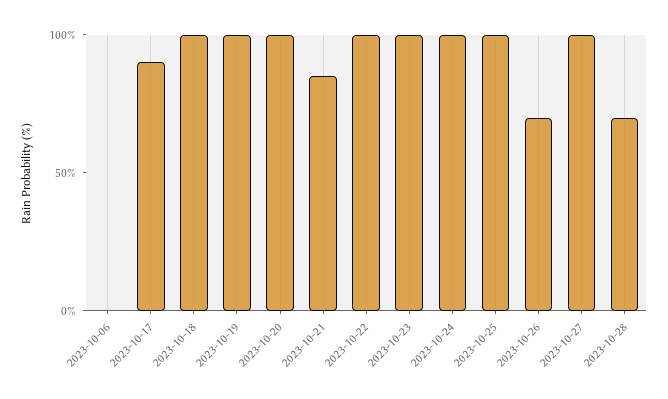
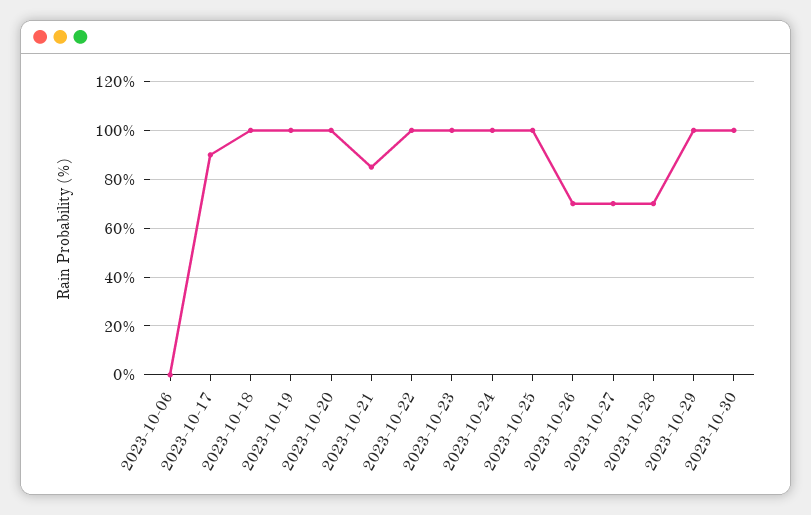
2023-10-27: 100 -> 70
2023-10-29: none -> 100
2023-10-30: none -> 100

